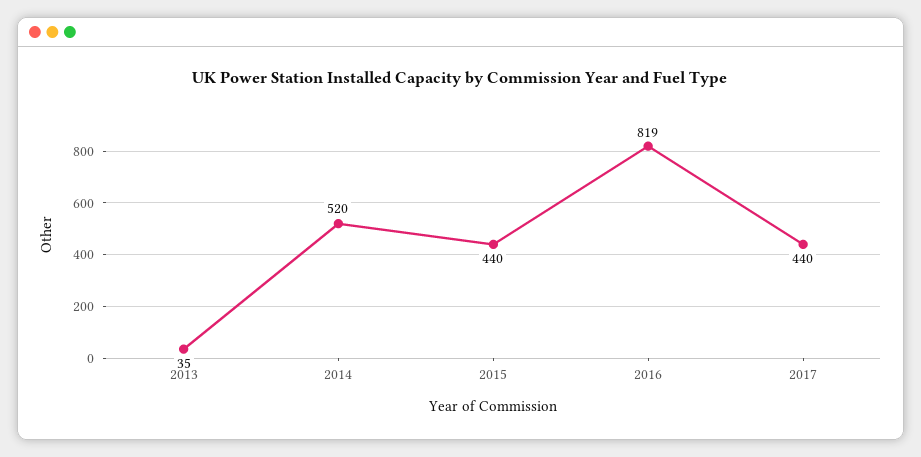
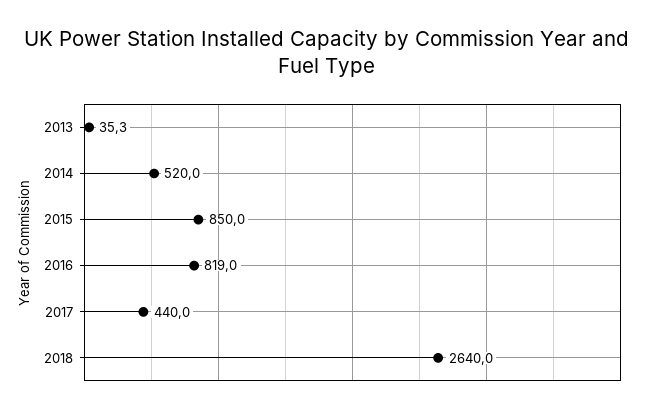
2015: 440 -> 850
2018: none -> 2640

